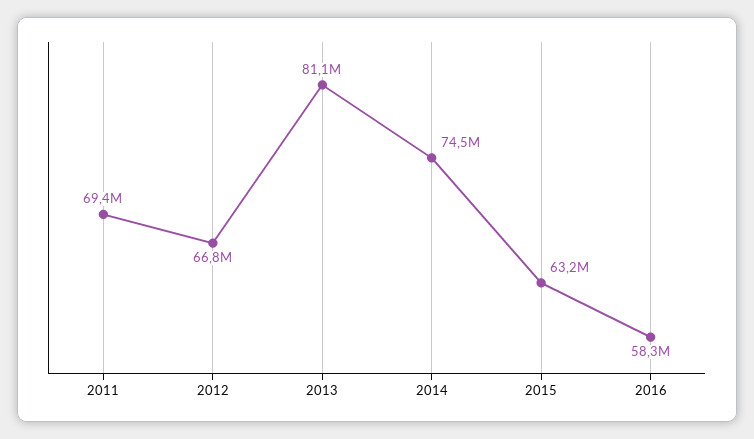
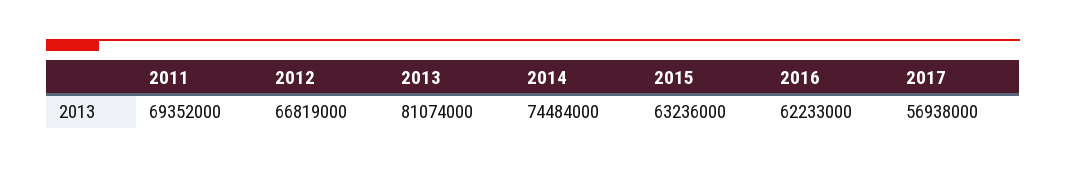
2016: 58300000 -> 62233000
2017: none -> 56938000

